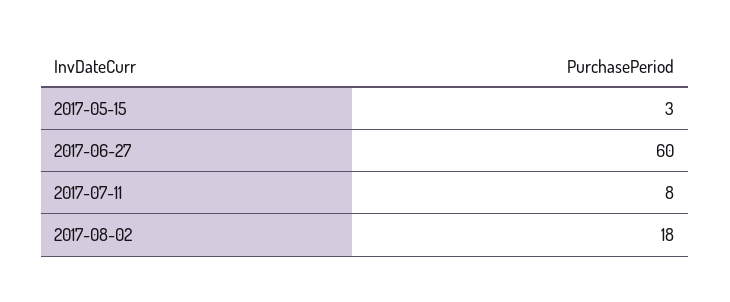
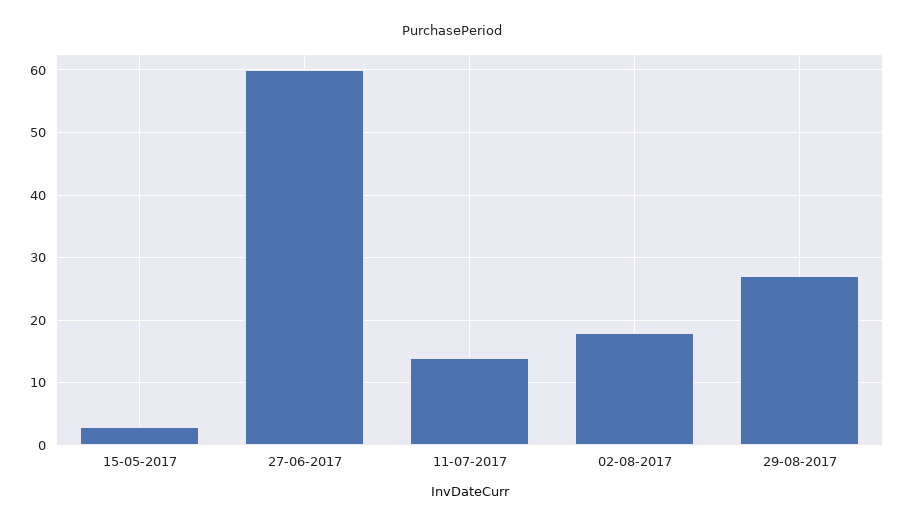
2017-07-11: 8 -> 14
29-08-2017: none -> 27

